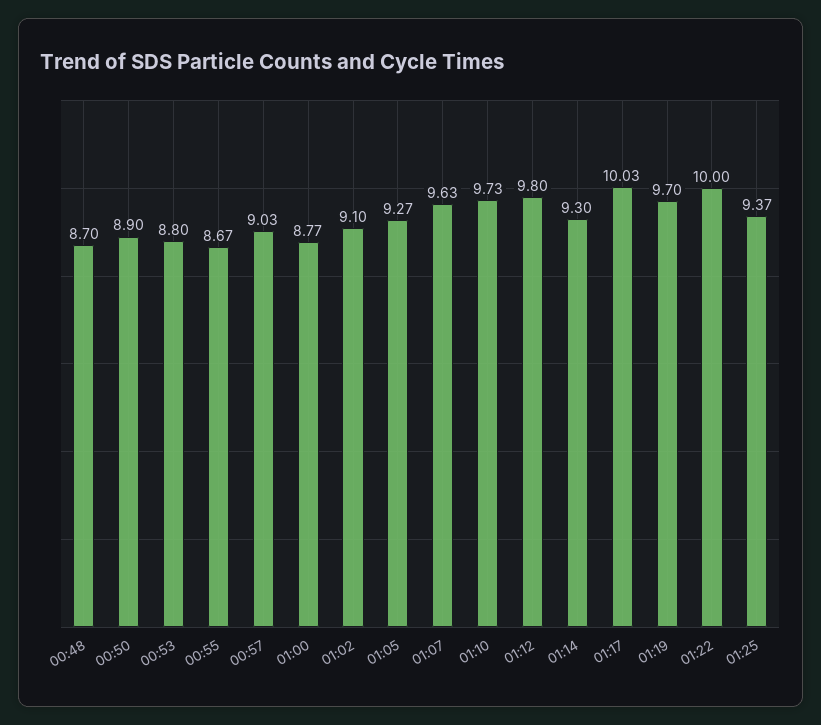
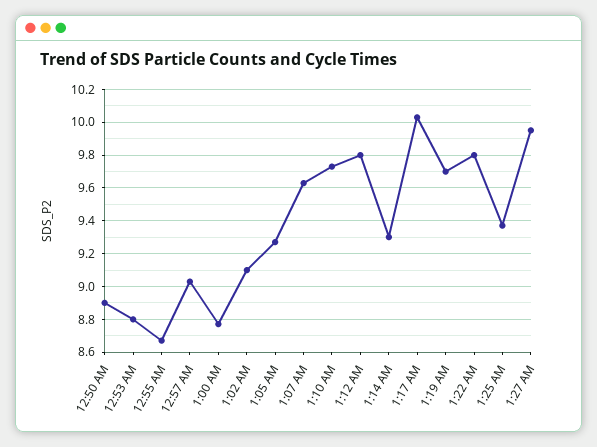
00:48: 8.7 -> none
01:22: 10 -> 9.8
1:27 AM: none -> 9.95

